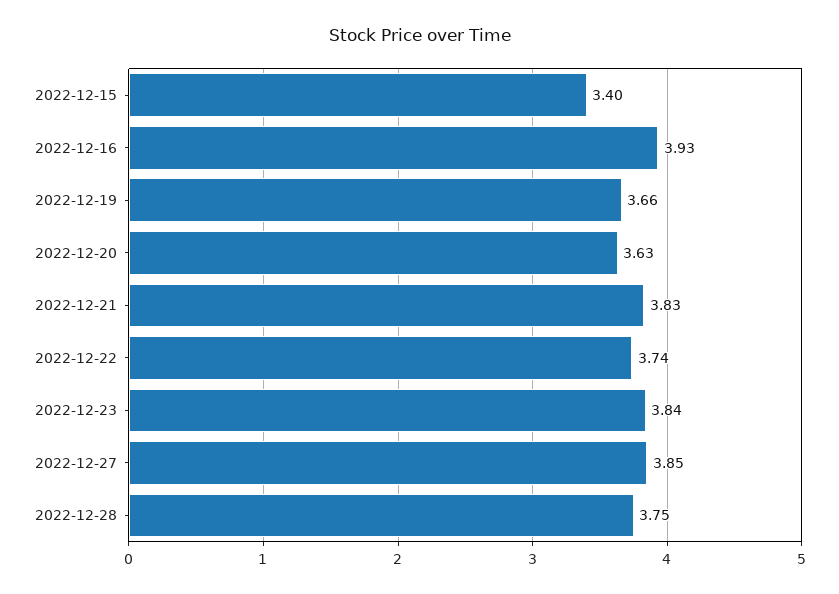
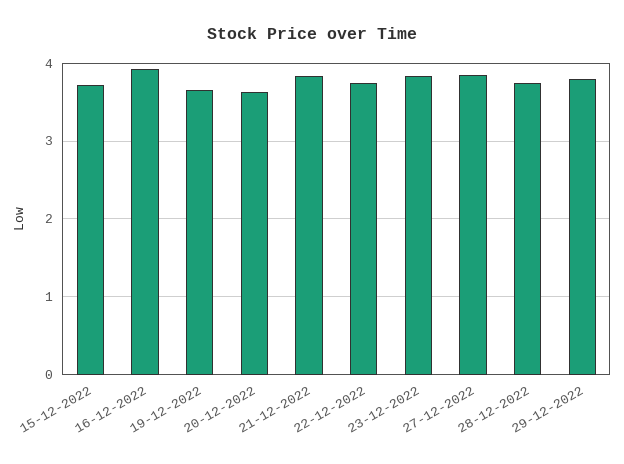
2022-12-15: 3.4 -> 3.7
29-12-2022: none -> 3.8

